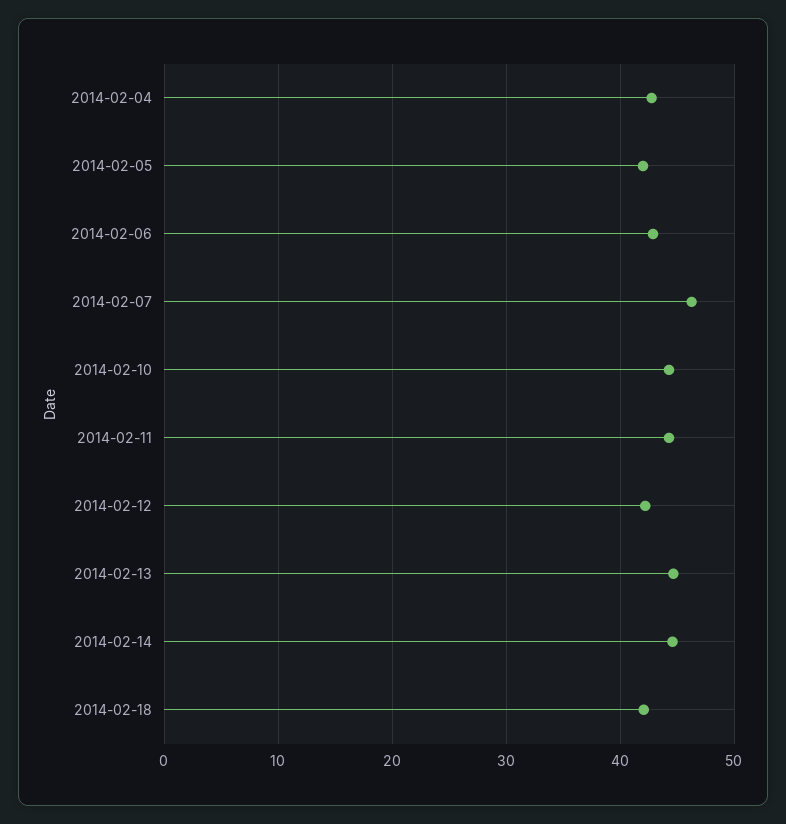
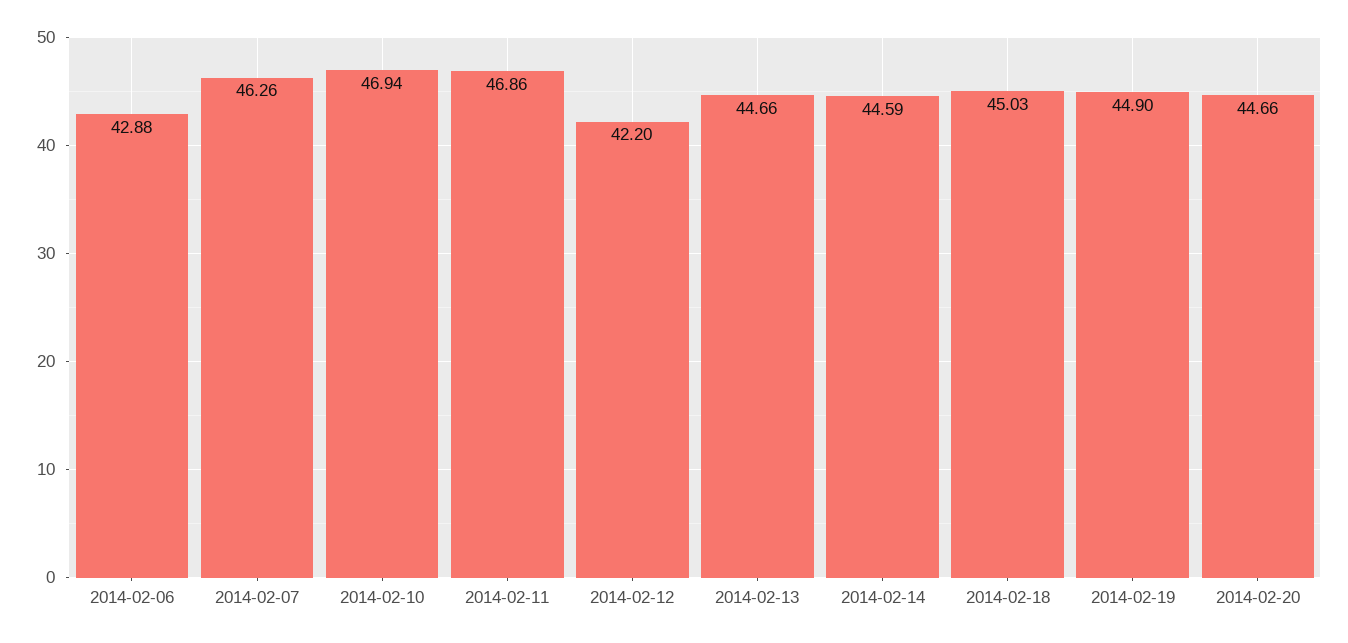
2014-02-04: 43 -> none
2014-02-05: 42 -> none
2014-02-10: 44 -> 46.94
2014-02-11: 44 -> 46.86
2014-02-18: 42 -> 45.03
2014-02-19: none -> 44.9
2014-02-20: none -> 44.66

